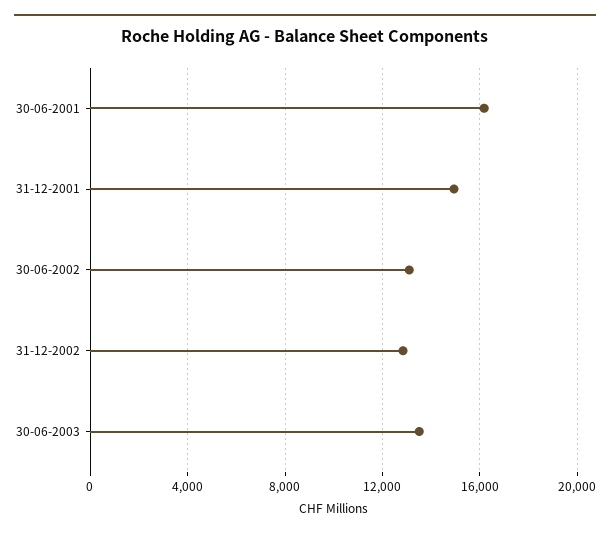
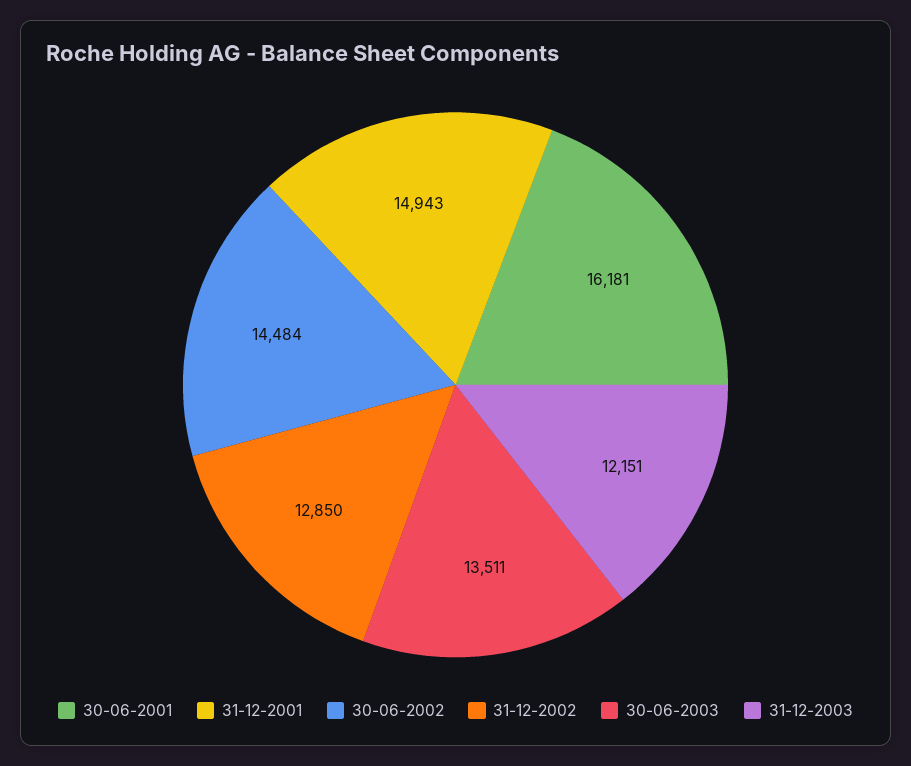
30-06-2002: 13000 -> 14484
31-12-2003: none -> 12151

